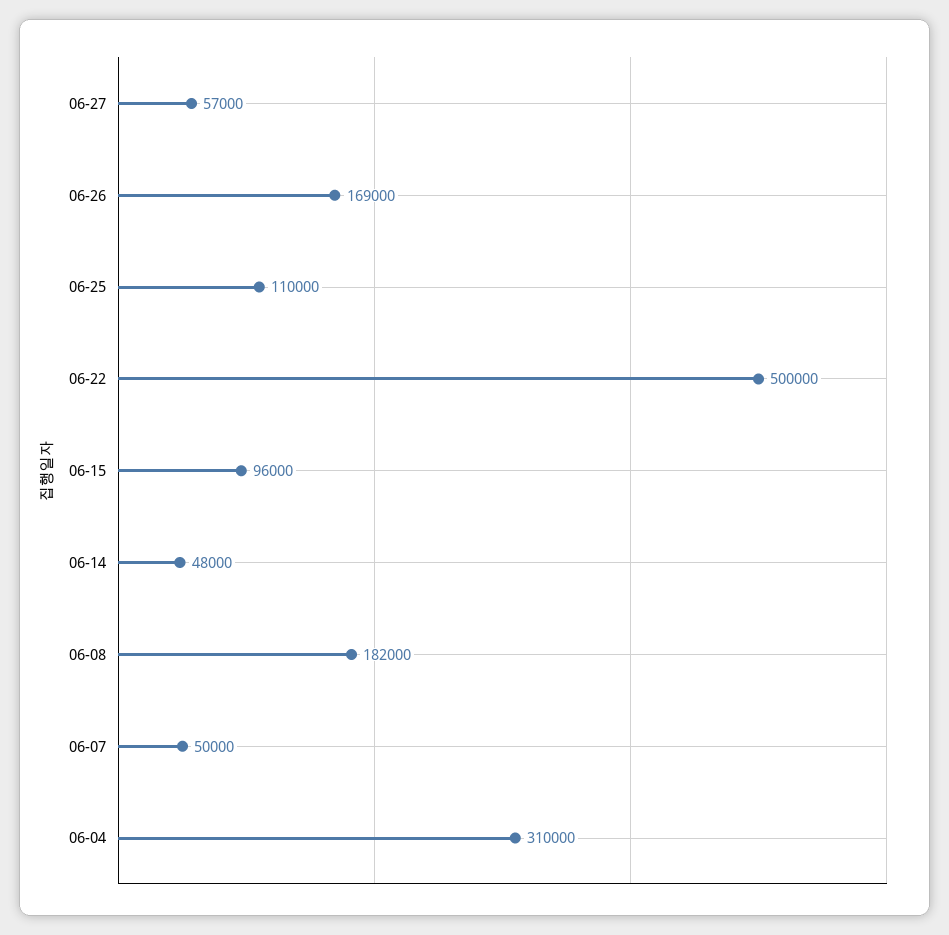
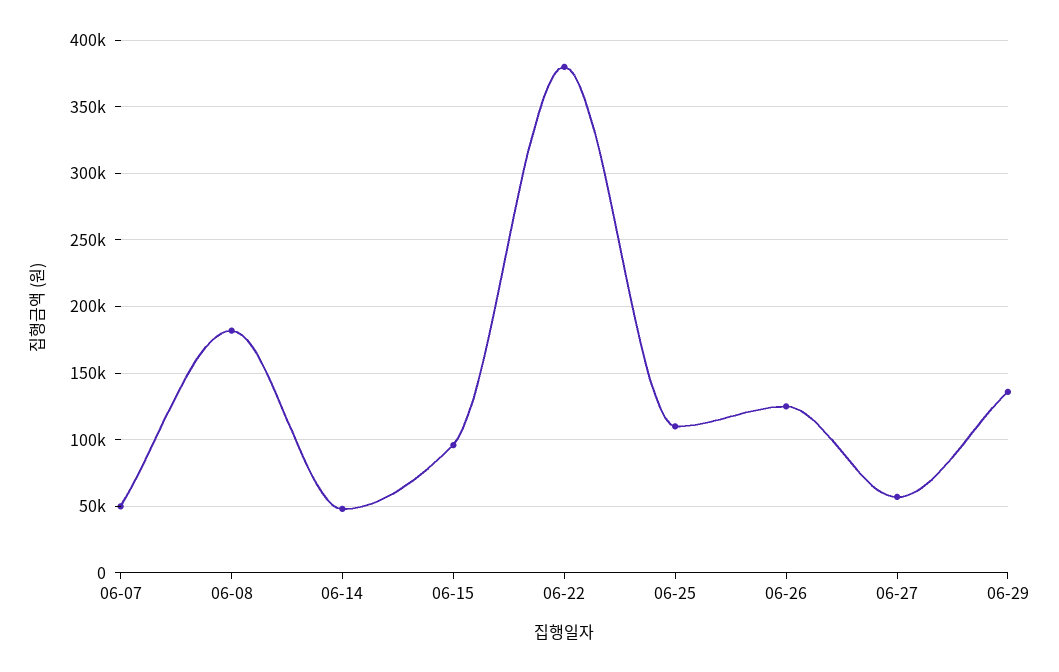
06-26: 169000 -> 125000
06-22: 500000 -> 380000
06-04: 310000 -> none
06-29: none -> 135000

